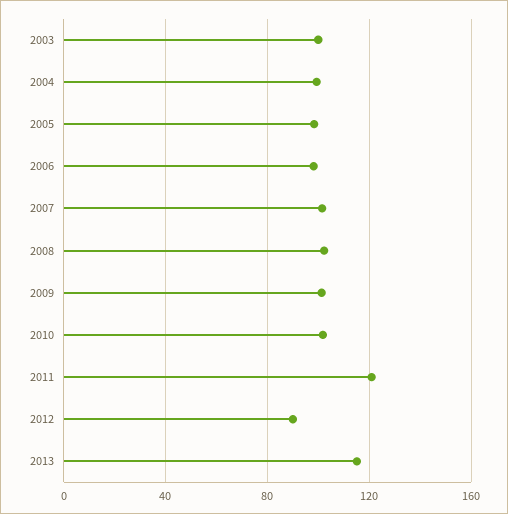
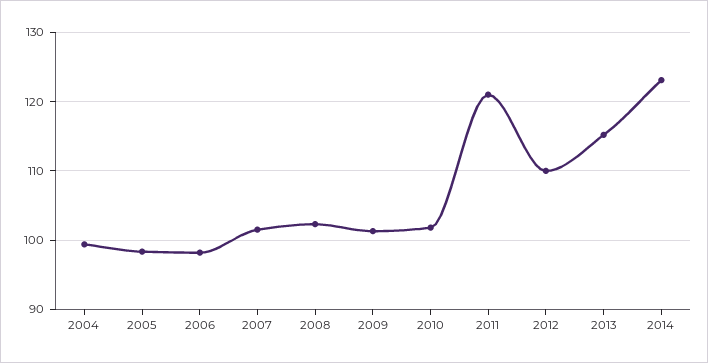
2003: 100 -> none
2012: 90 -> 110
2014: none -> 123

